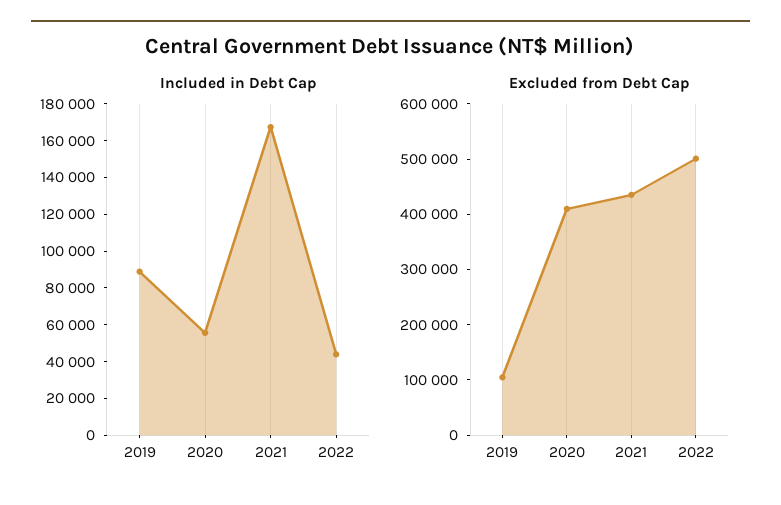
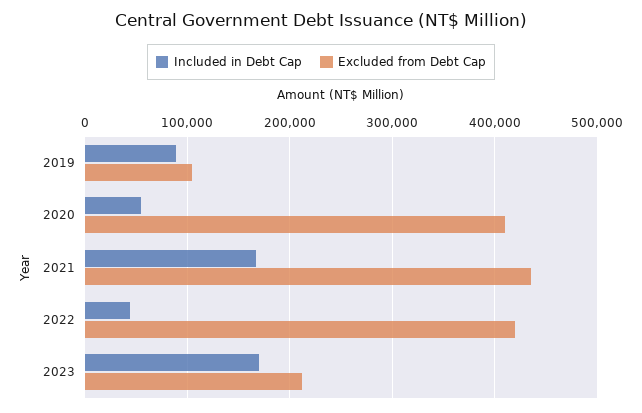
Excluded from Debt Cap, 2022: 500000 -> 420000
Included in Debt Cap, 2023: none -> 170000
Excluded from Debt Cap, 2023: none -> 210000

